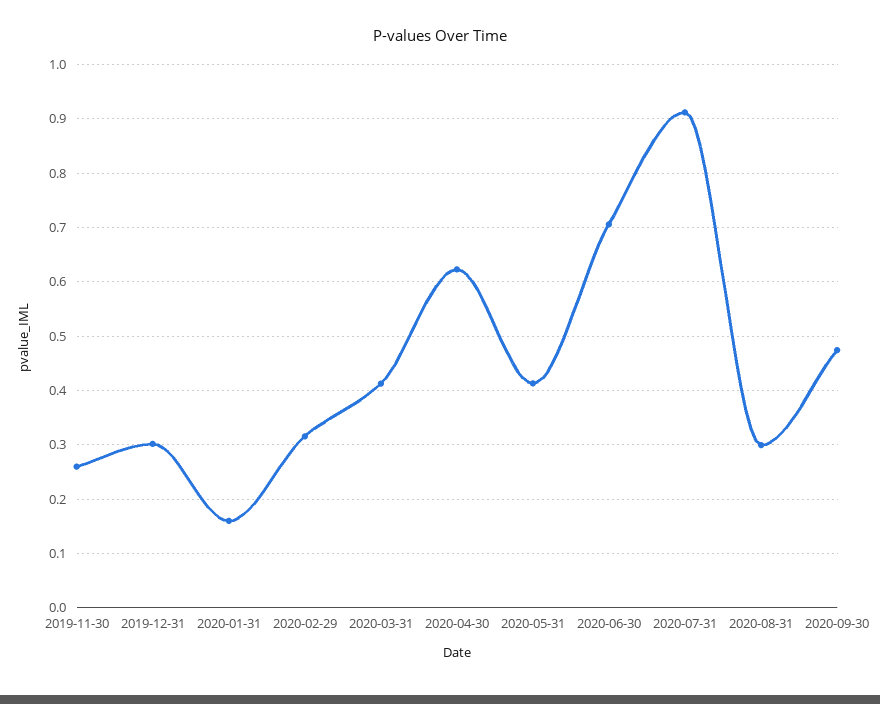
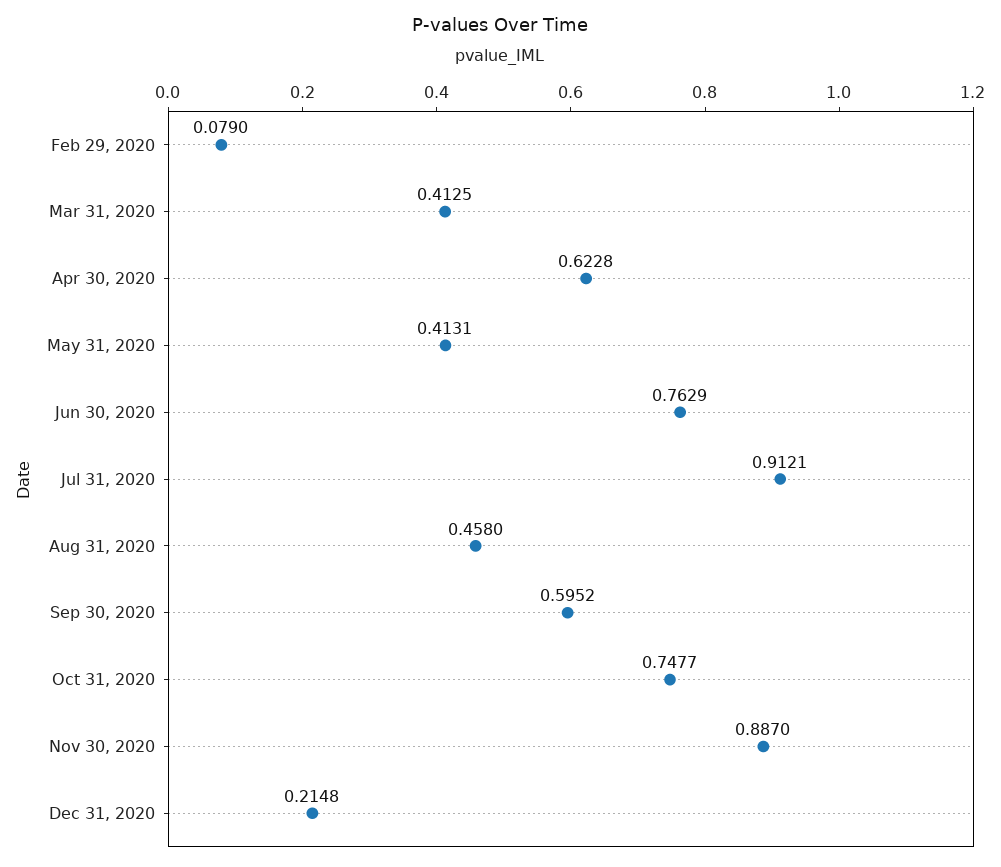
2019-11-30: 0.26 -> none
2019-12-31: 0.3 -> none
2020-01-31: 0.16 -> none
2020-02-29: 0.32 -> 0.079
2020-06-30: 0.7 -> 0.7629
2020-08-31: 0.3 -> 0.458
2020-09-30: 0.48 -> 0.5952
Oct 31, 2020: none -> 0.7477
Nov 30, 2020: none -> 0.887
Dec 31, 2020: none -> 0.2148

